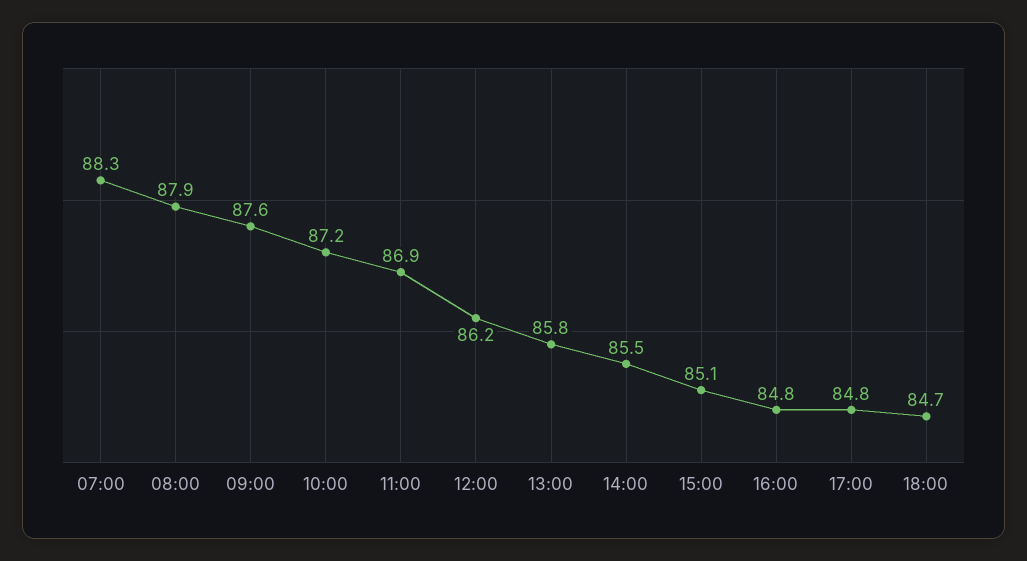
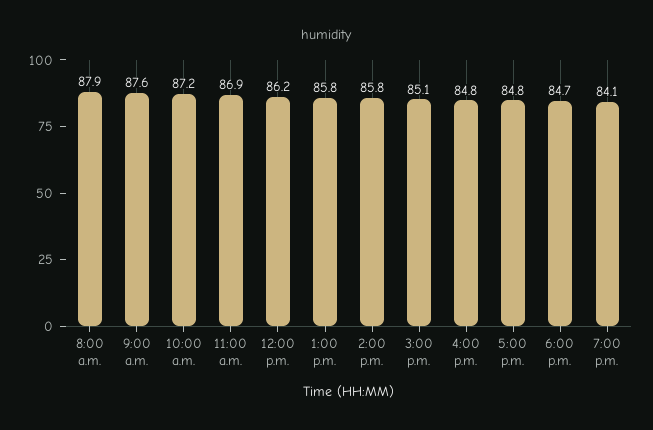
07:00: 88.3 -> none
14:00: 85.5 -> 85.8
7:00 p.m.: none -> 84.1

